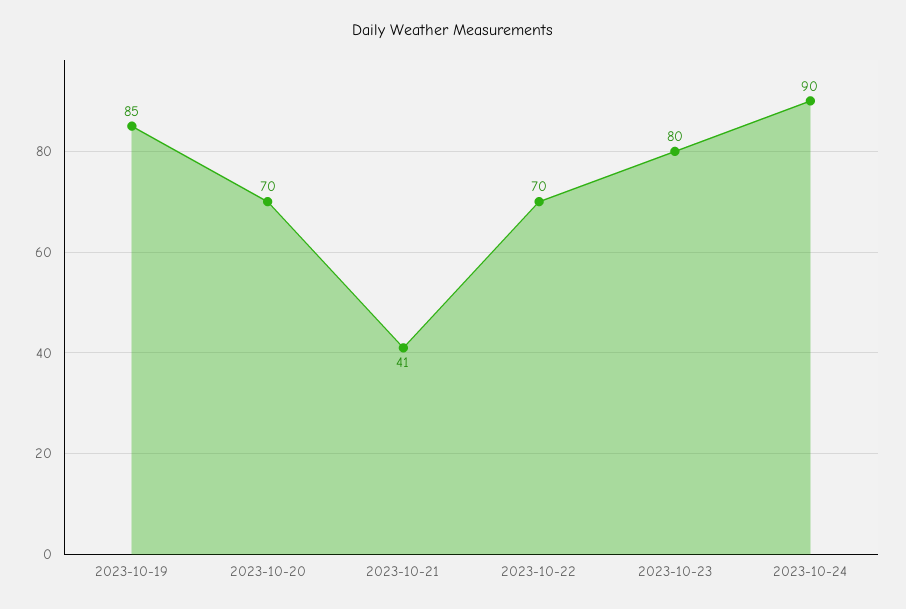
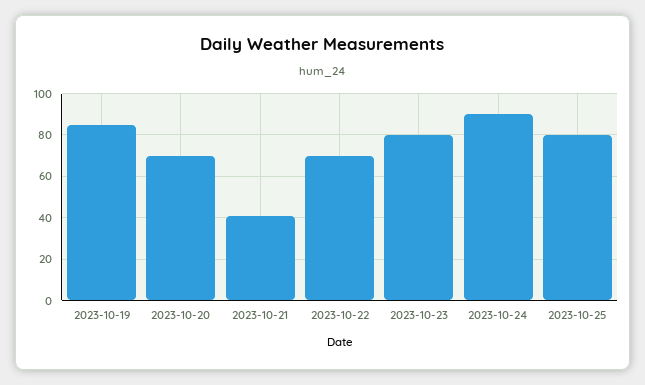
2023-10-25: none -> 80

